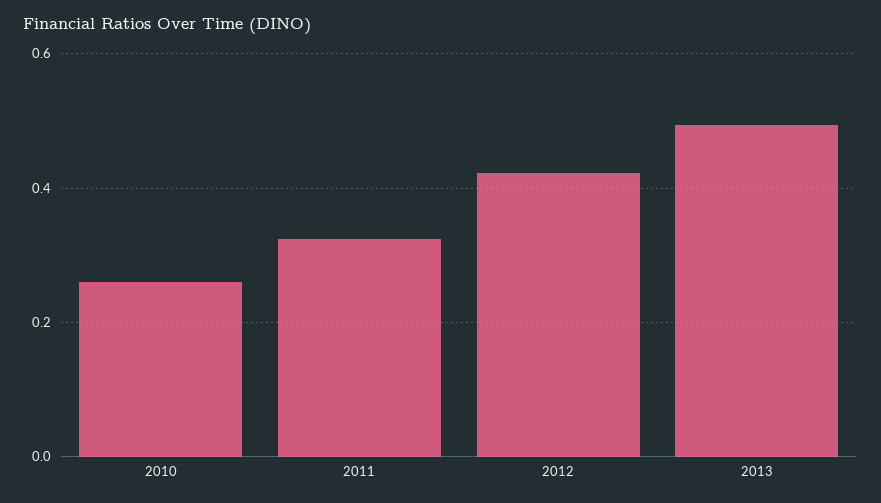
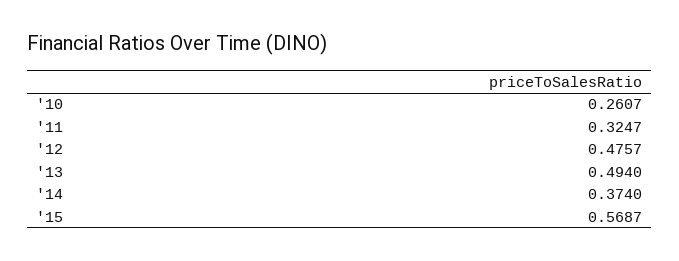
2012: 0.42 -> 0.4757
'14: none -> 0.374
'15: none -> 0.5687

